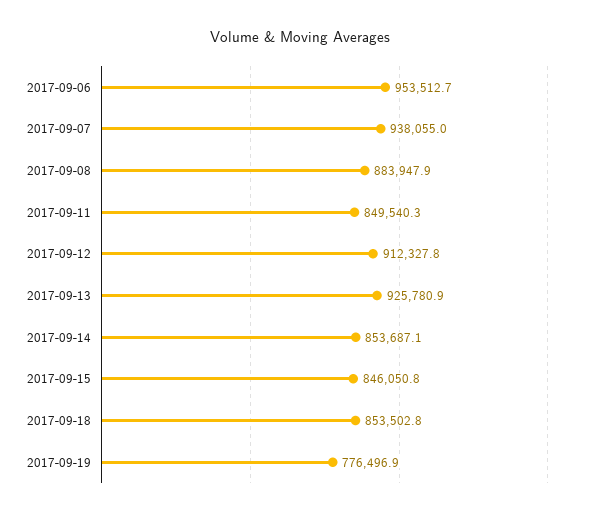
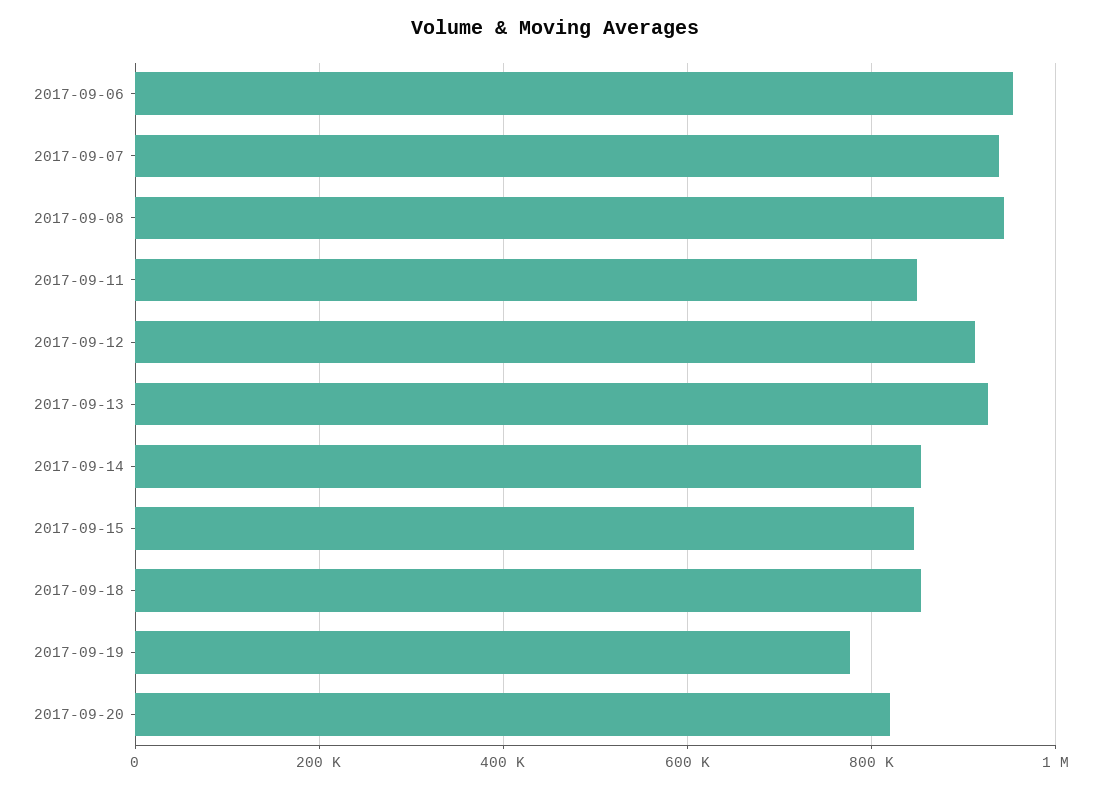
2017-09-08: 883947.9 -> 940000
2017-09-20: none -> 820000

